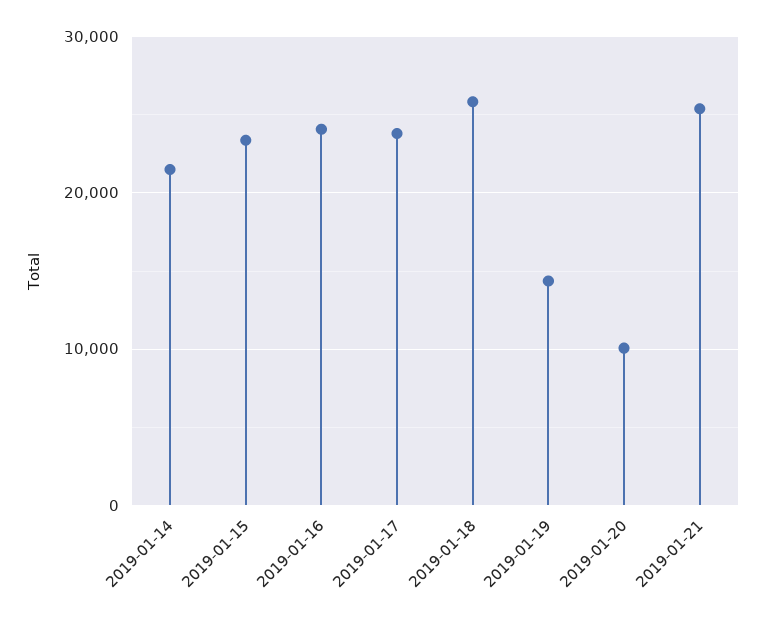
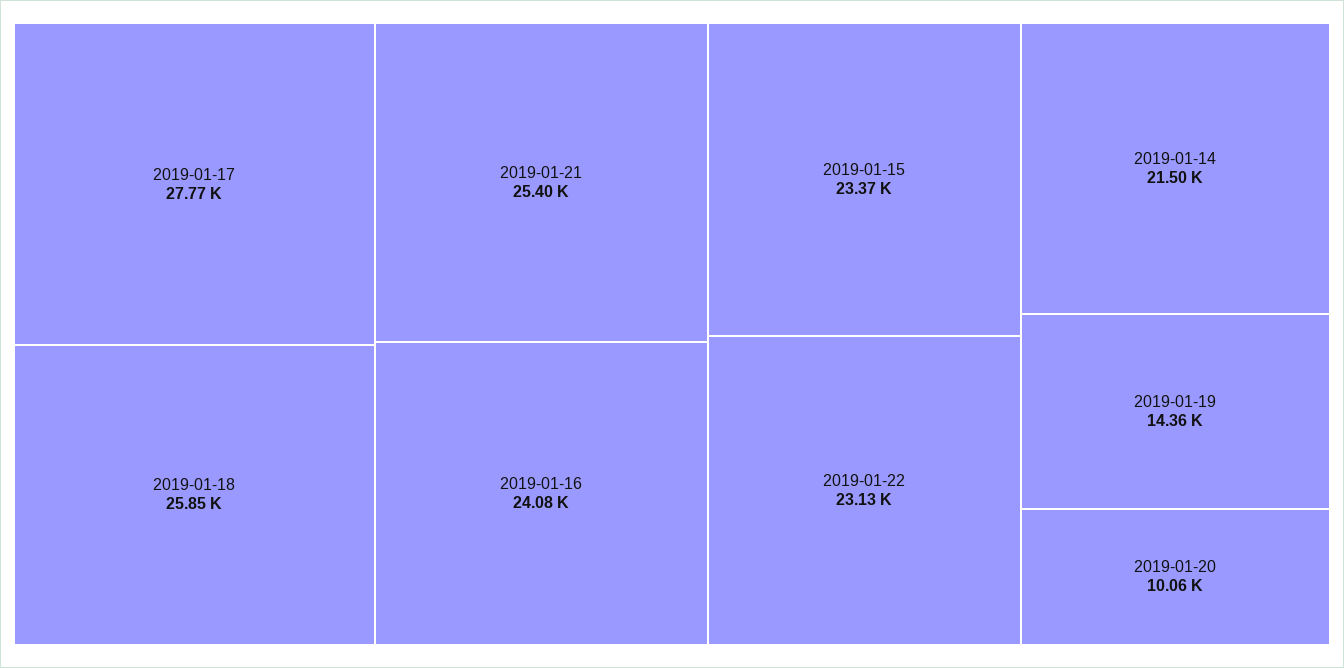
2019-01-17: 24000 -> 27770
2019-01-22: none -> 23130

